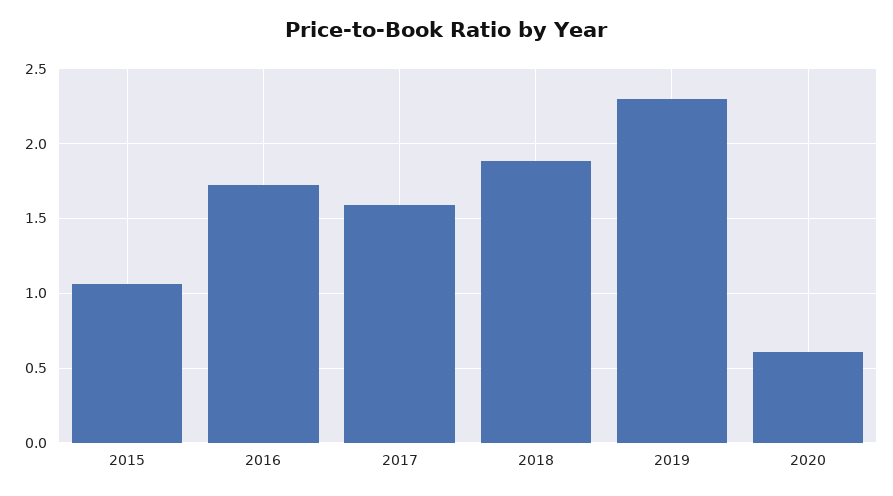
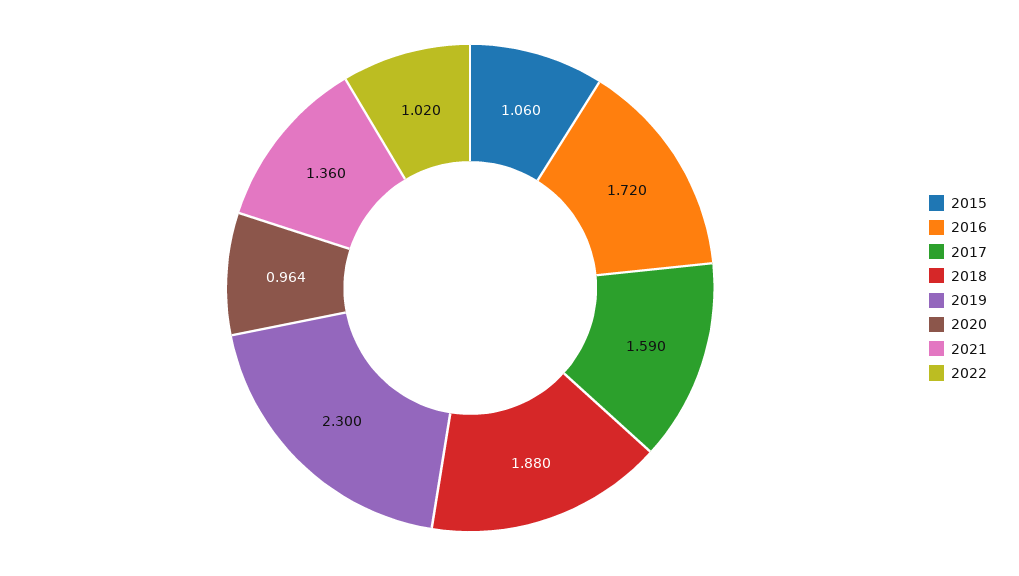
2020: 0.6 -> 0.964
2021: none -> 1.36
2022: none -> 1.02

